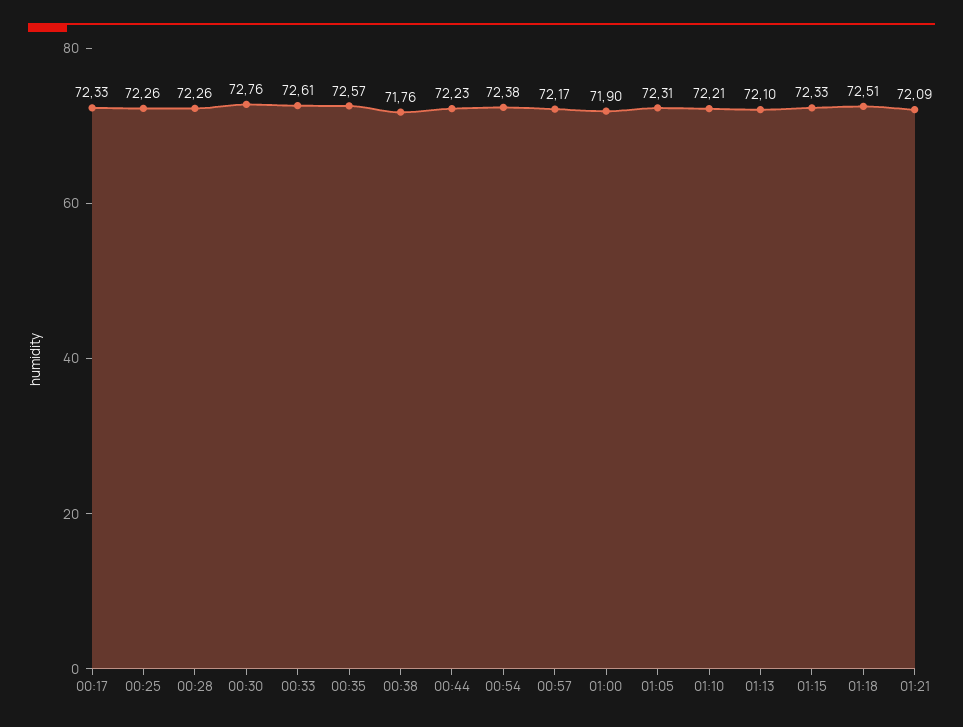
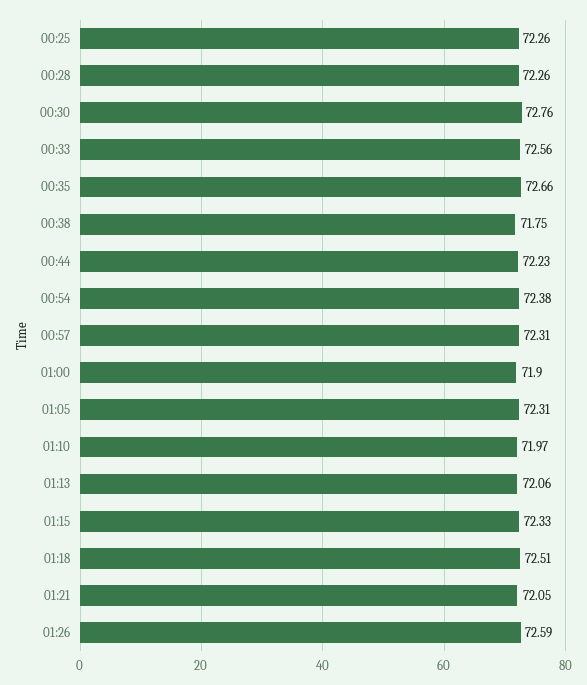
00:17: 72.33 -> none
00:33: 72.61 -> 72.56
00:35: 72.57 -> 72.66
00:38: 71.76 -> 71.75
00:57: 72.17 -> 72.31
01:10: 72.21 -> 71.97
01:13: 72.1 -> 72.06
01:21: 72.09 -> 72.05
01:26: none -> 72.59

